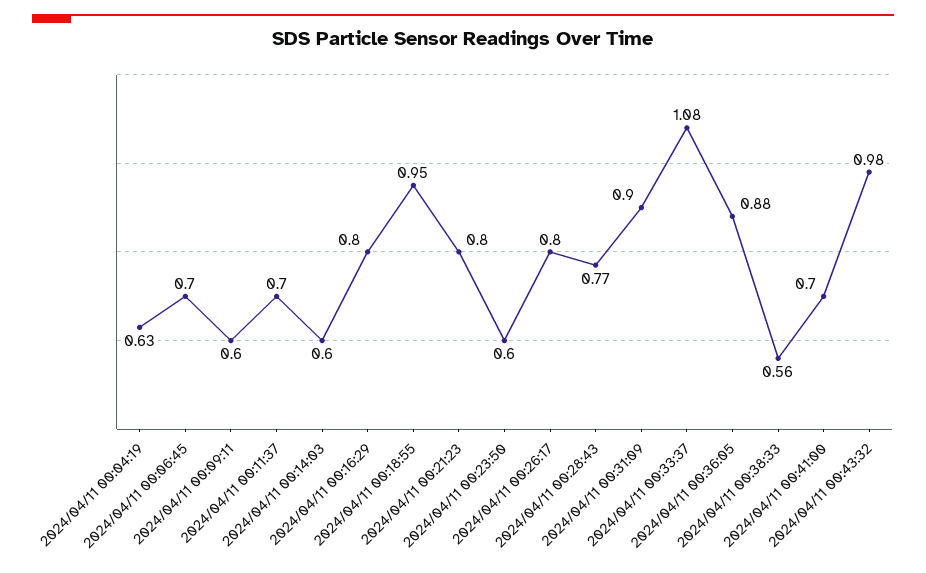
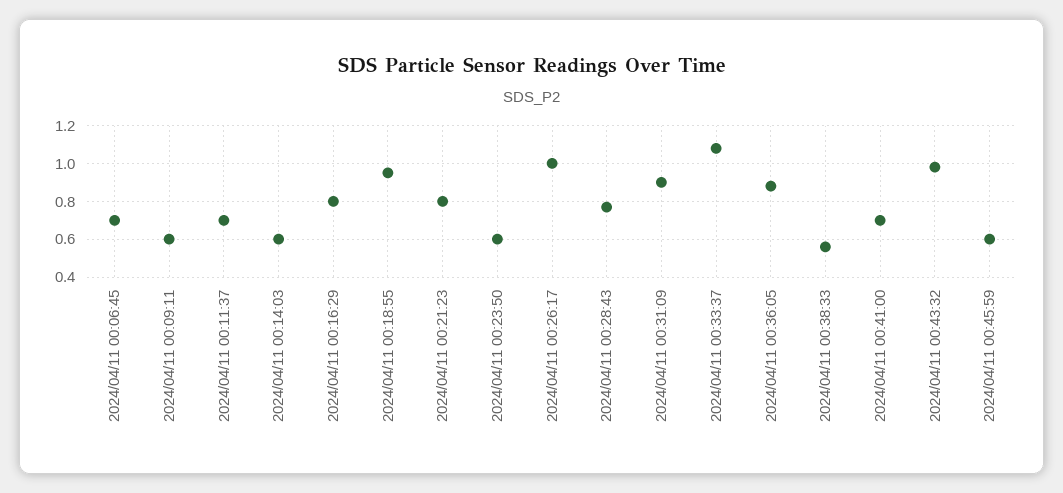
2024/04/11 00:04:19: 0.63 -> none
2024/04/11 00:26:17: 0.8 -> 1
2024/04/11 00:45:59: none -> 0.6

